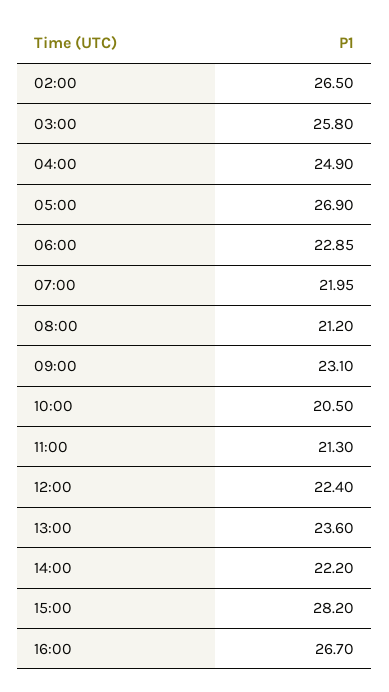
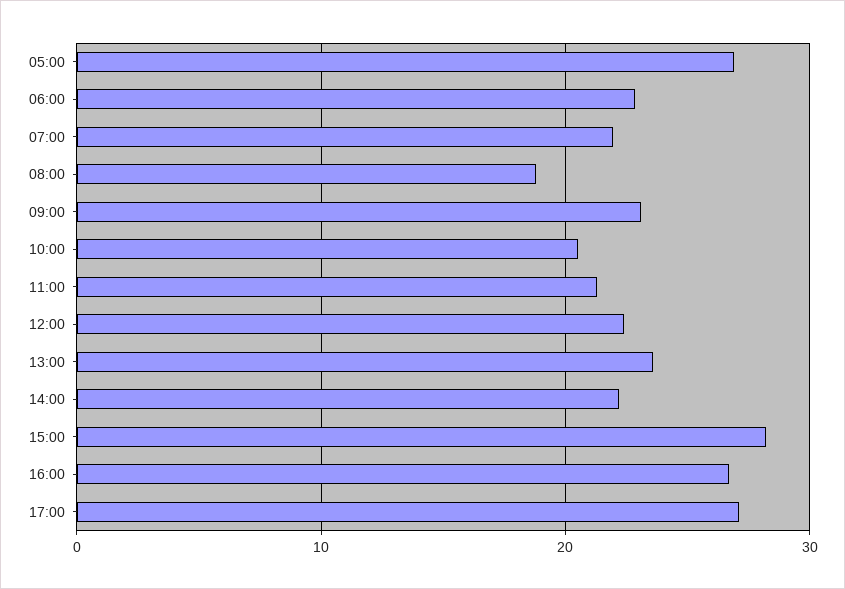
02:00: 26.5 -> none
03:00: 25.8 -> none
04:00: 24.9 -> none
08:00: 21.2 -> 19
17:00: none -> 27

